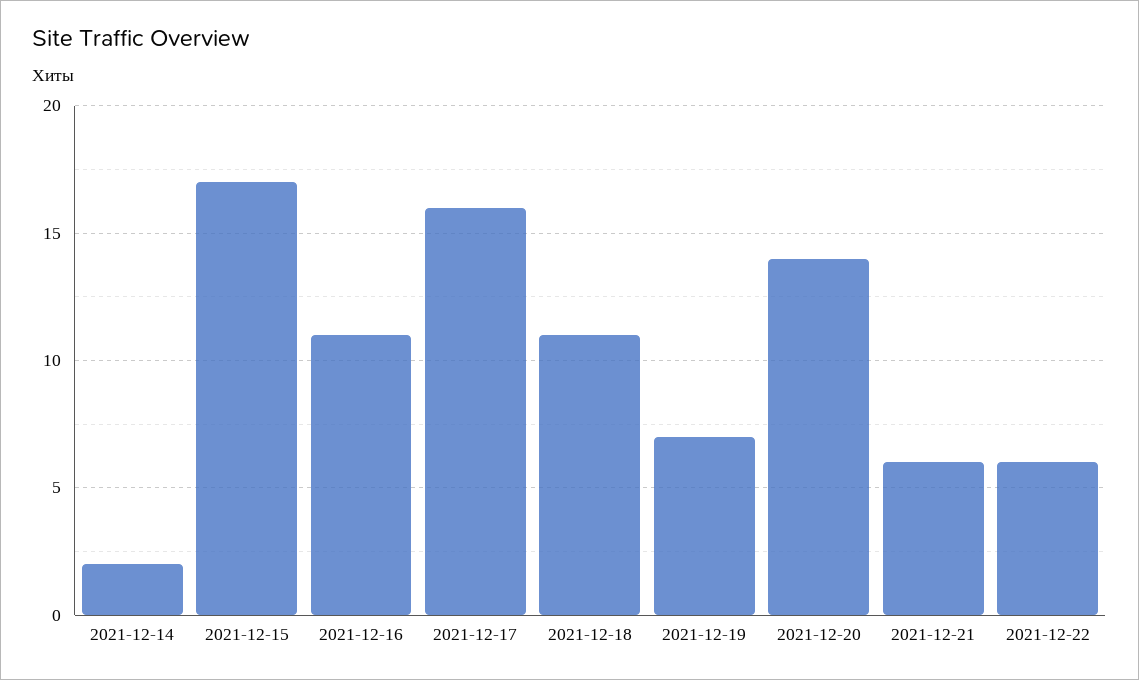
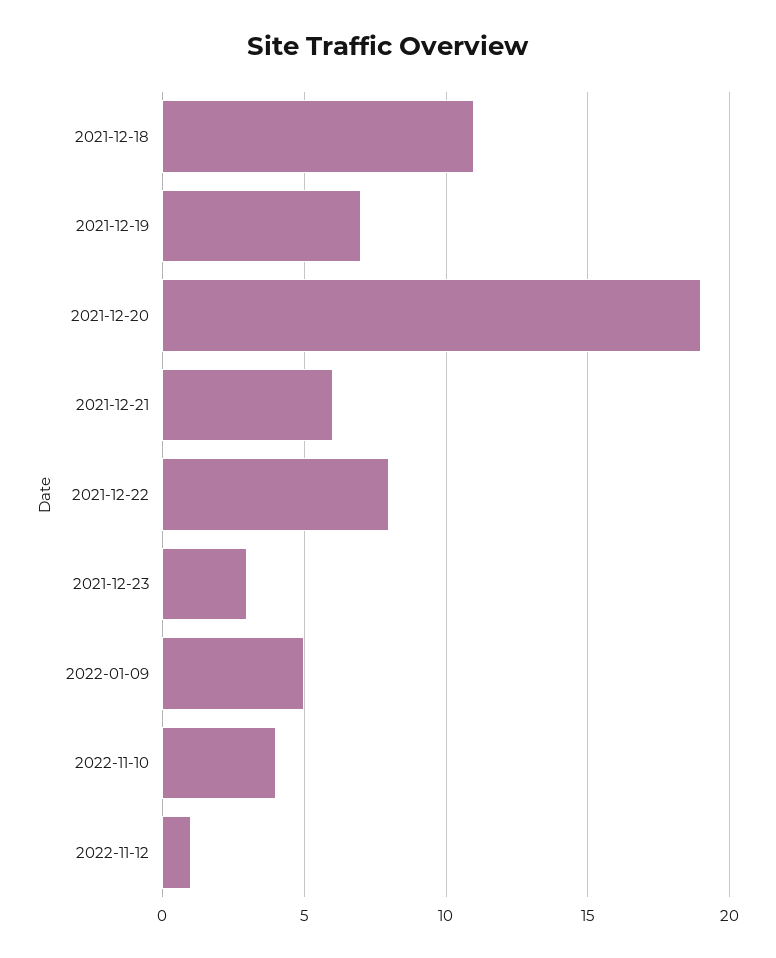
2021-12-14: 2 -> none
2021-12-15: 17 -> none
2021-12-16: 11 -> none
2021-12-17: 16 -> none
2021-12-20: 14 -> 19
2021-12-22: 6 -> 8
2021-12-23: none -> 3
2022-01-09: none -> 5
2022-11-10: none -> 4
2022-11-12: none -> 1

